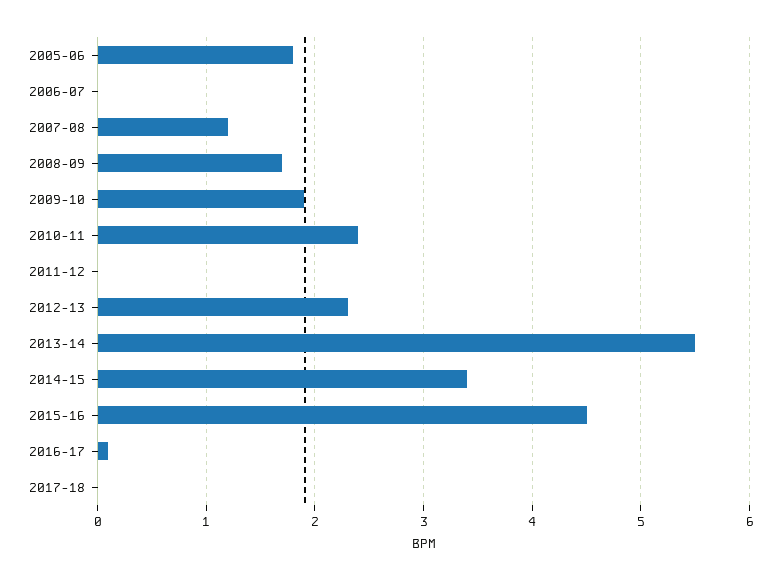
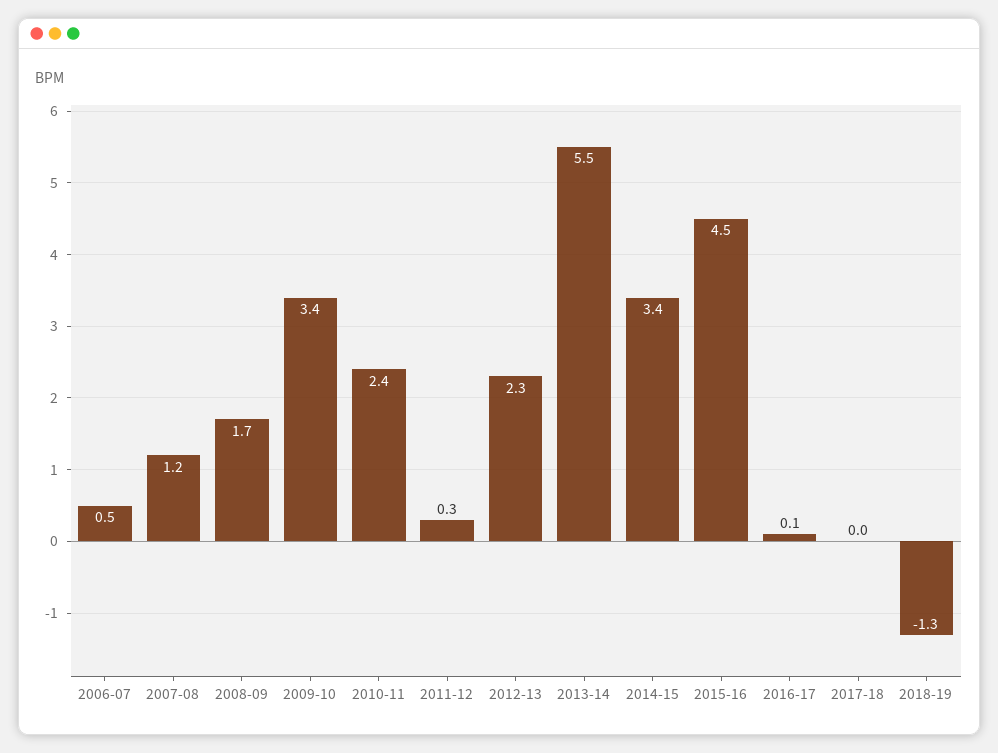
2005-06: 1.8 -> none
2006-07: 0 -> 0.5
2009-10: 1.9 -> 3.4
2011-12: 0 -> 0.3
2018-19: none -> -1.3

